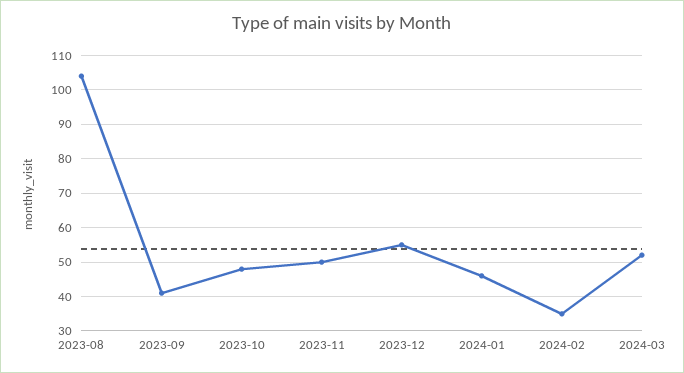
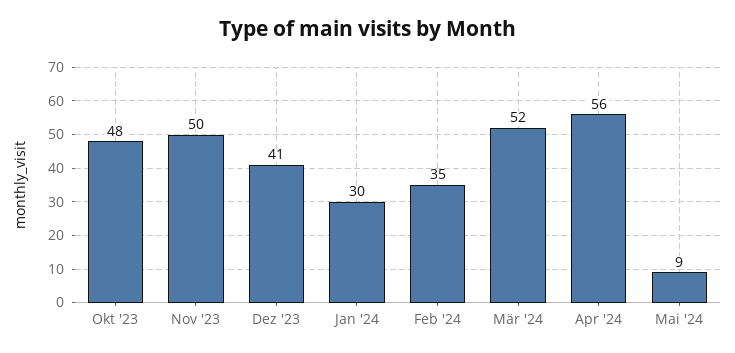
2023-08: 105 -> none
2023-09: 40 -> none
2023-12: 55 -> 41
2024-01: 45 -> 30
Apr '24: none -> 56
Mai '24: none -> 9

